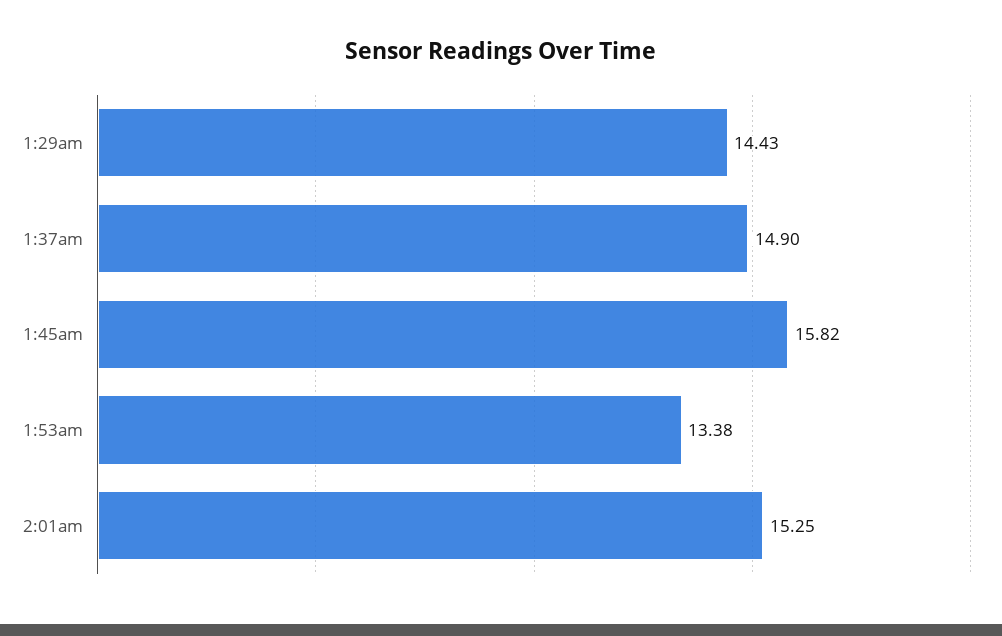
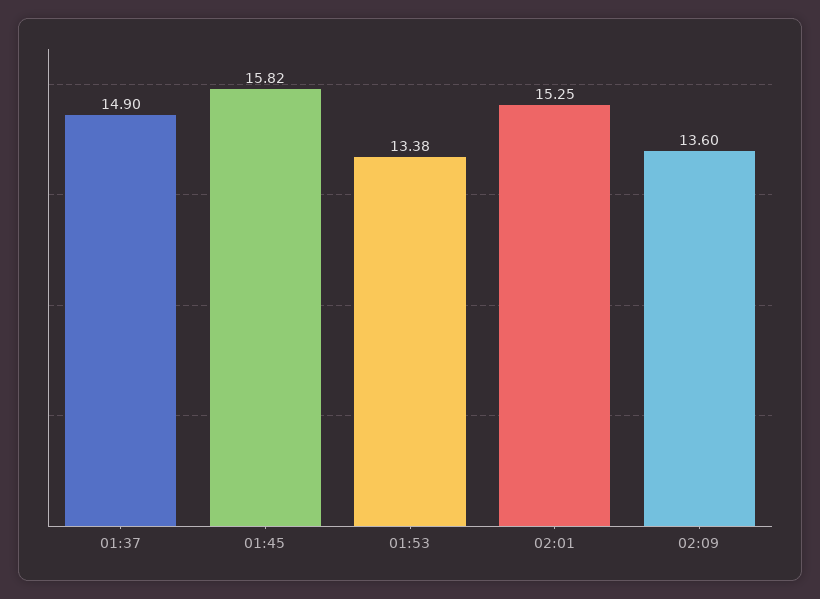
1:29am: 14.43 -> none
02:09: none -> 13.6

